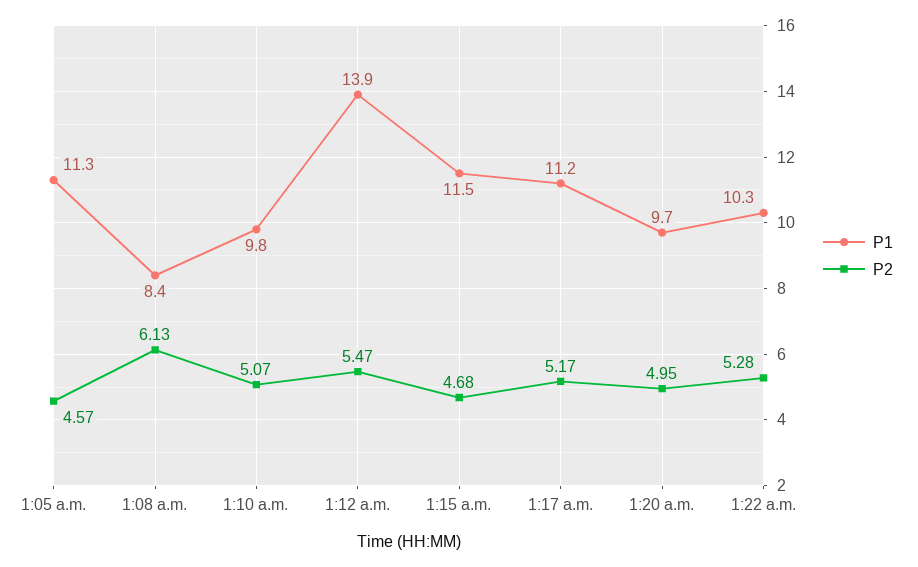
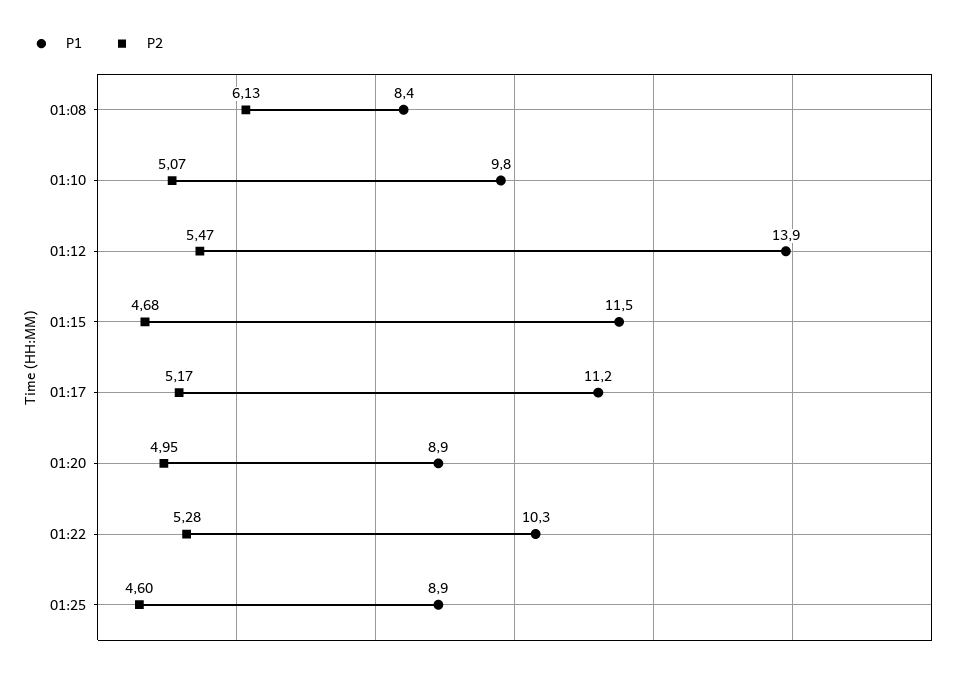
P1, 1:05 a.m.: 11.3 -> none
P2, 1:05 a.m.: 4.57 -> none
P1, 1:20 a.m.: 9.7 -> 8.9
P1, 01:25: none -> 8.9
P2, 01:25: none -> 4.6

